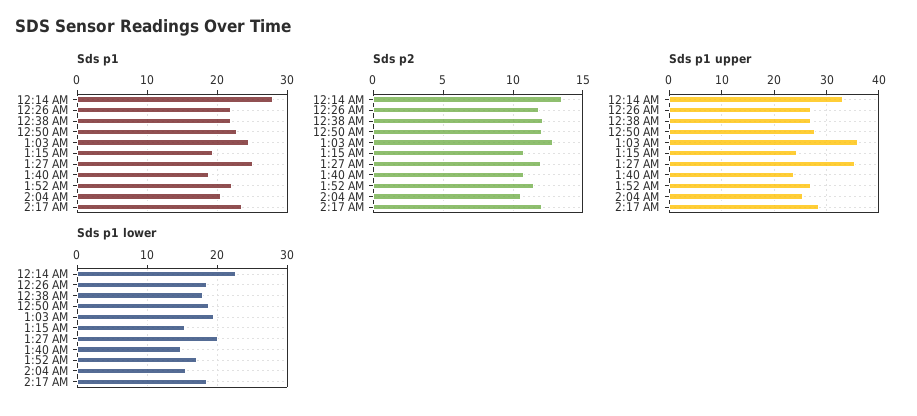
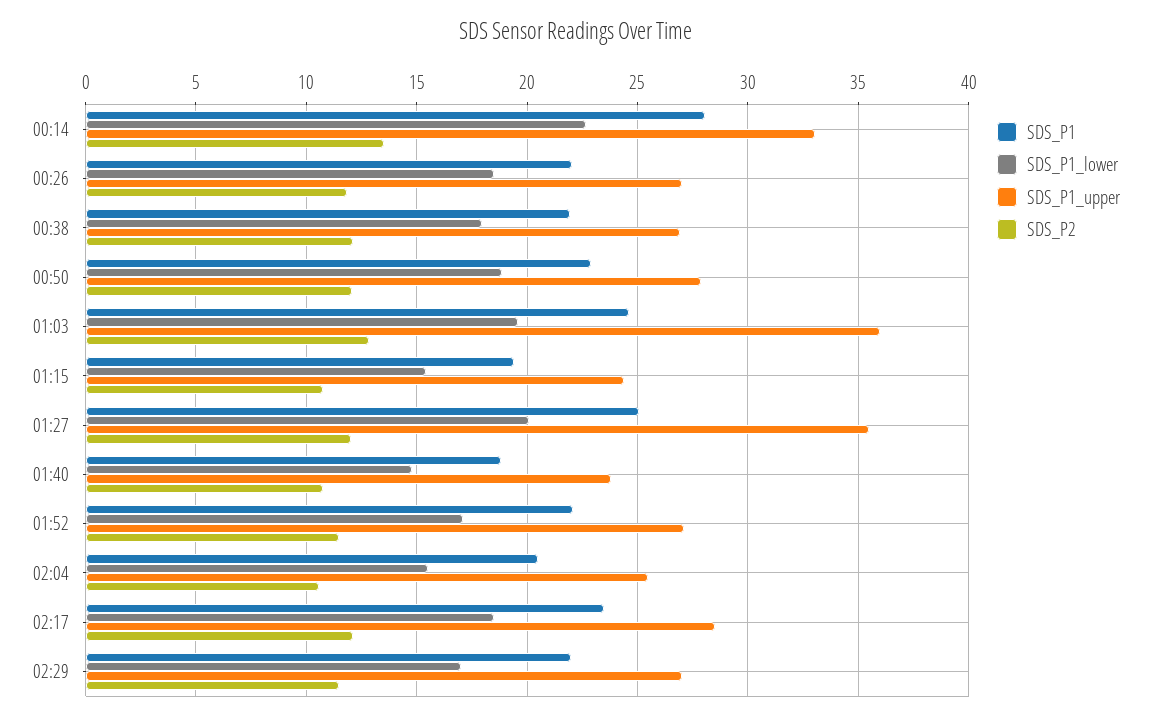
Sds p1, 02:29: none -> 22
Sds p1 lower, 02:29: none -> 17
Sds p1 upper, 02:29: none -> 27
Sds p2, 02:29: none -> 11.5

